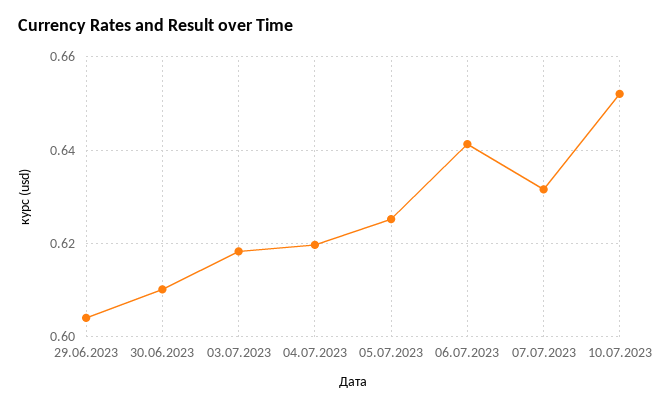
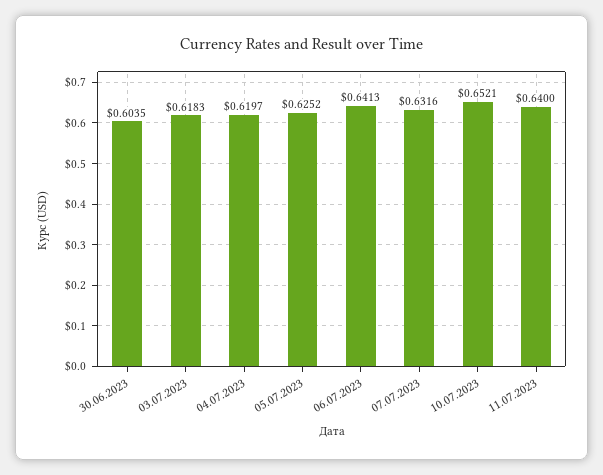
29.06.2023: 0.604 -> none
30.06.2023: 0.61 -> 0.6035
11.07.2023: none -> 0.64

